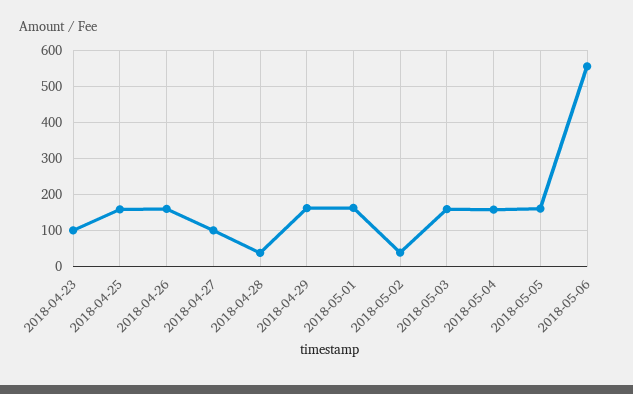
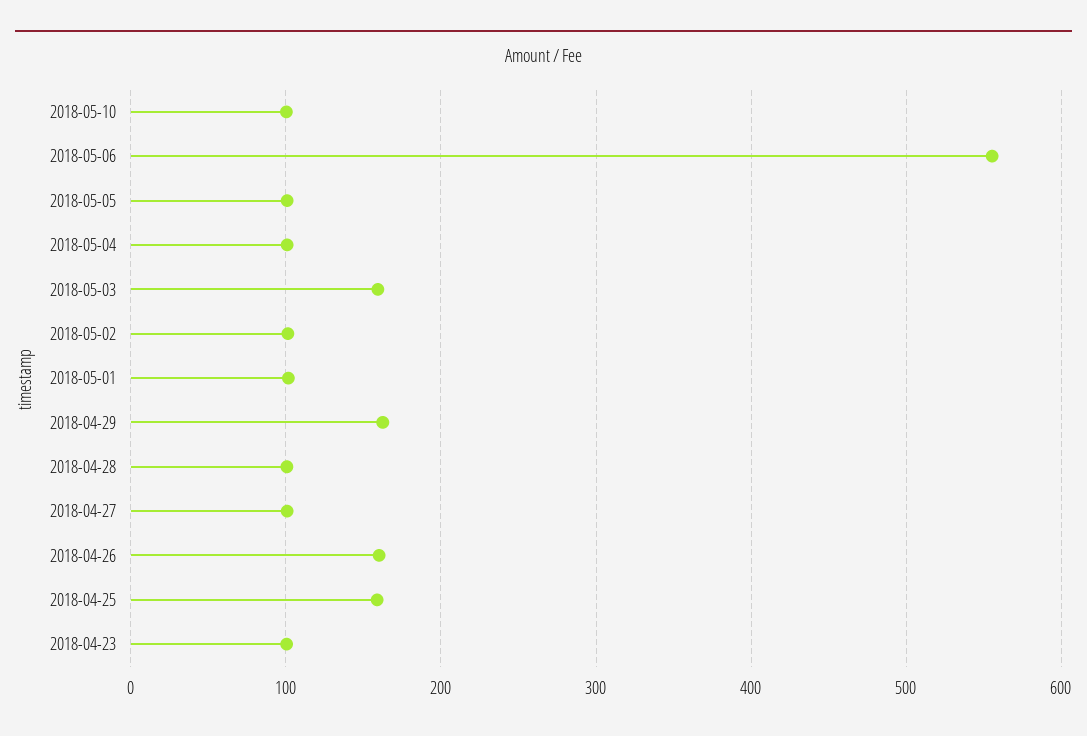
2018-04-28: 40 -> 100
2018-05-01: 160 -> 100
2018-05-02: 40 -> 100
2018-05-04: 160 -> 100
2018-05-05: 160 -> 100
2018-05-10: none -> 100

